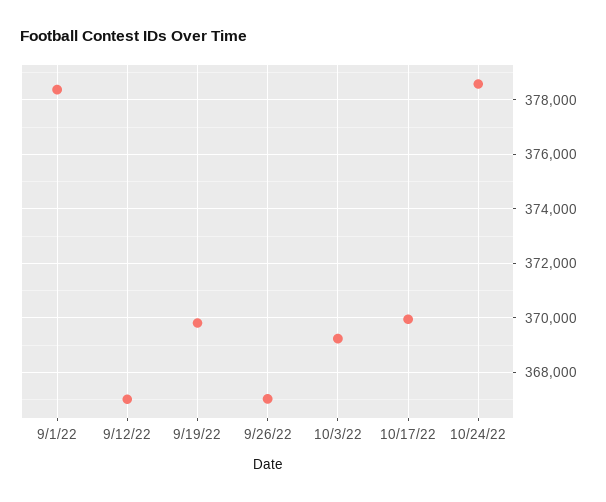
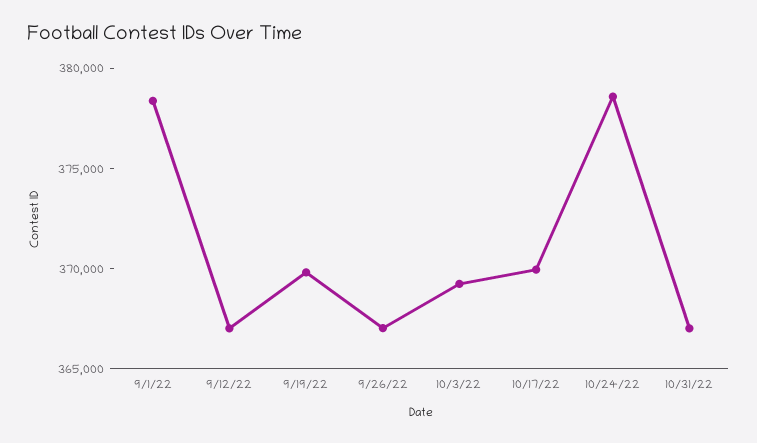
10/31/22: none -> 367000

